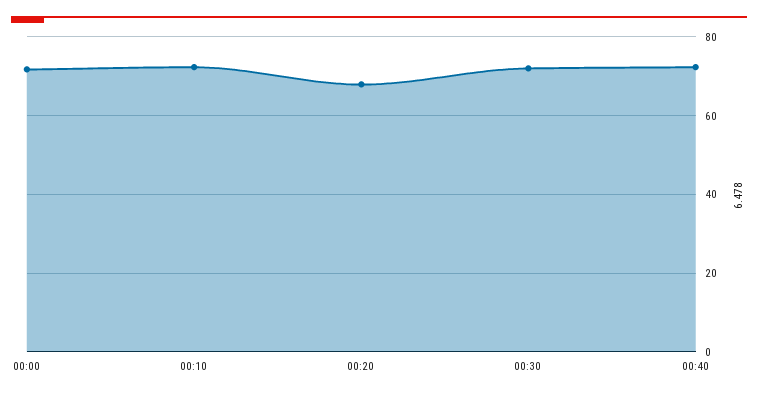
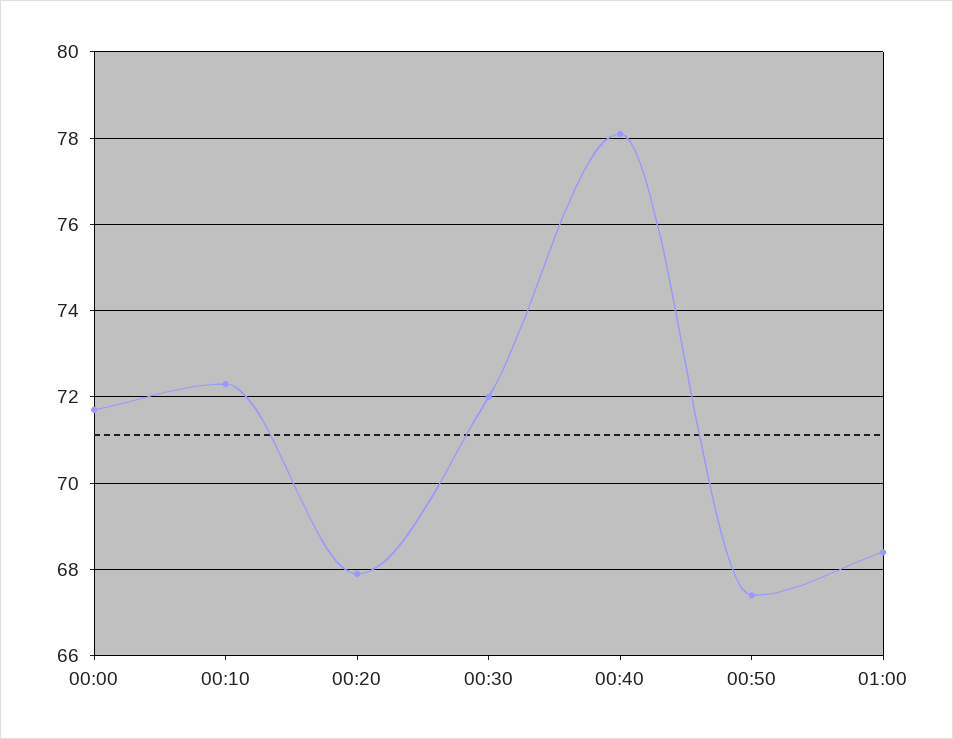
00:40: 72 -> 78
00:50: none -> 67.5
01:00: none -> 68.5

